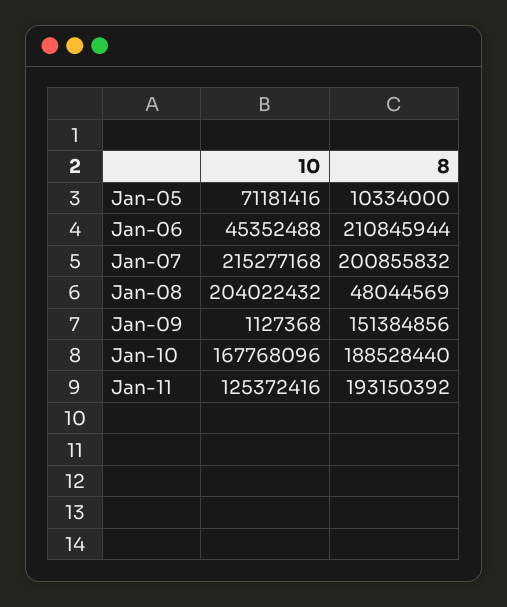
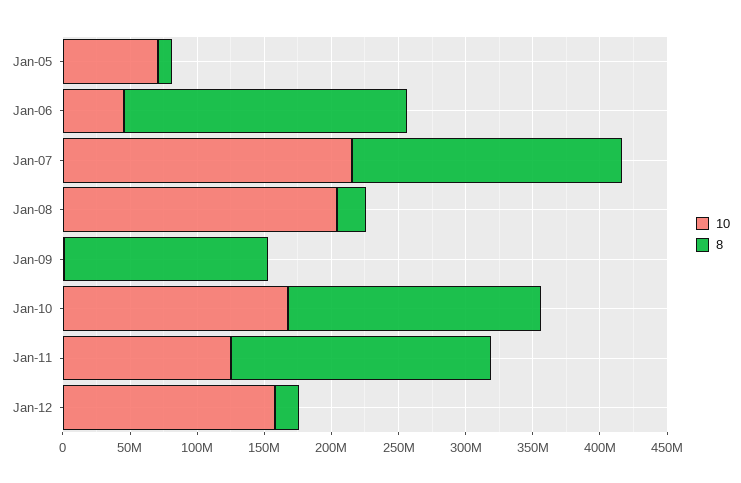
8, Jan-08: 48044569 -> 20000000
10, Jan-12: none -> 160000000
8, Jan-12: none -> 20000000

